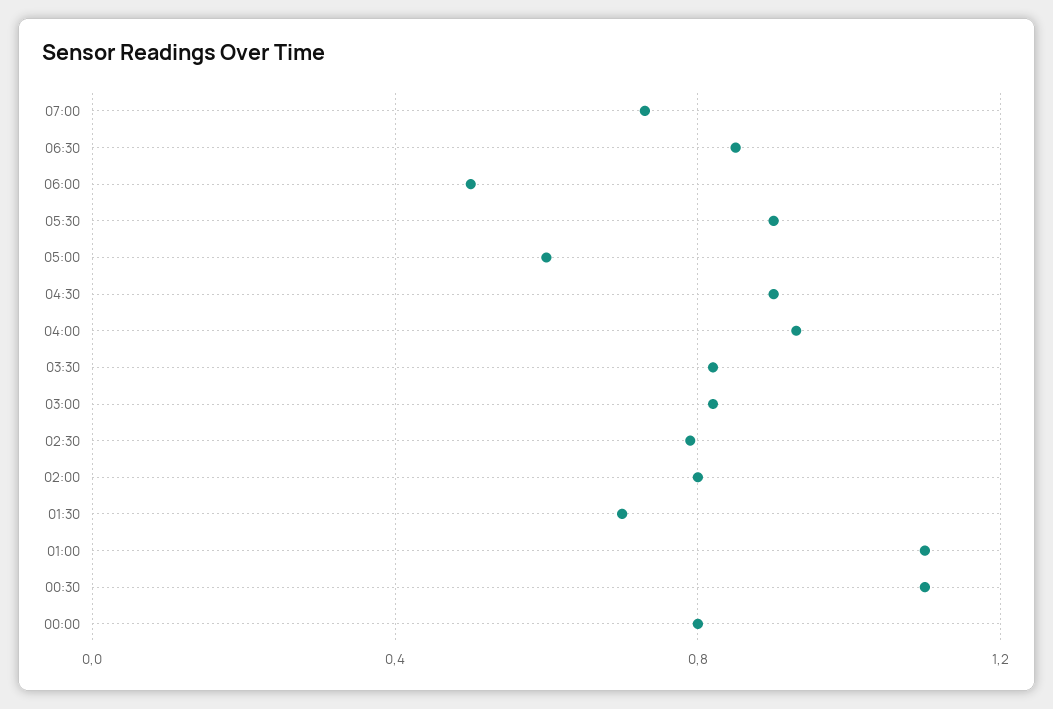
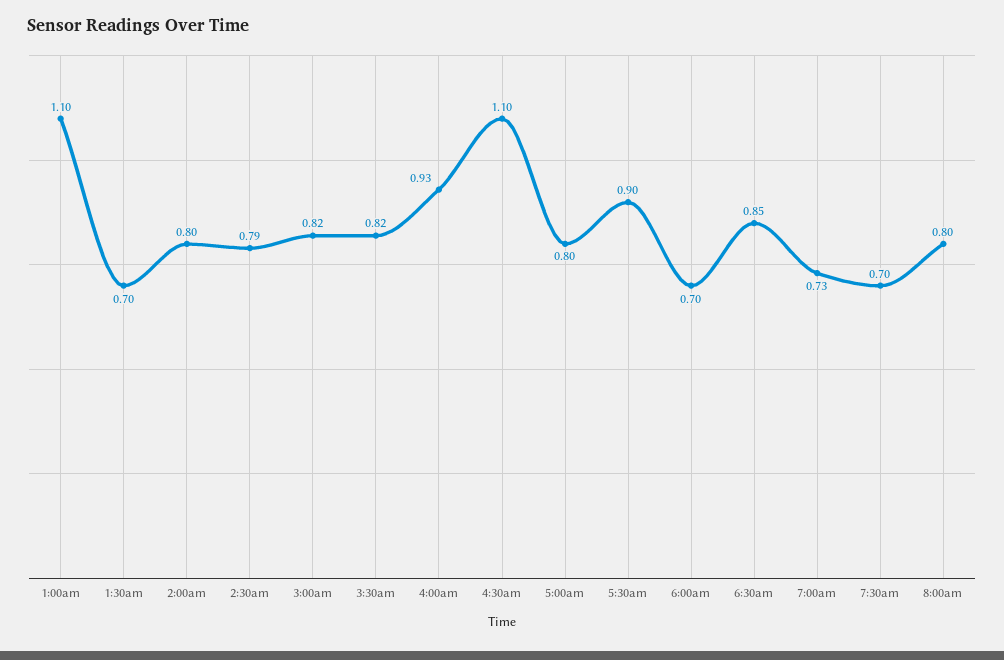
06:00: 0.5 -> 0.7
05:00: 0.6 -> 0.8
04:30: 0.9 -> 1.1
00:30: 1.1 -> none
00:00: 0.8 -> none
7:30am: none -> 0.7
8:00am: none -> 0.8

